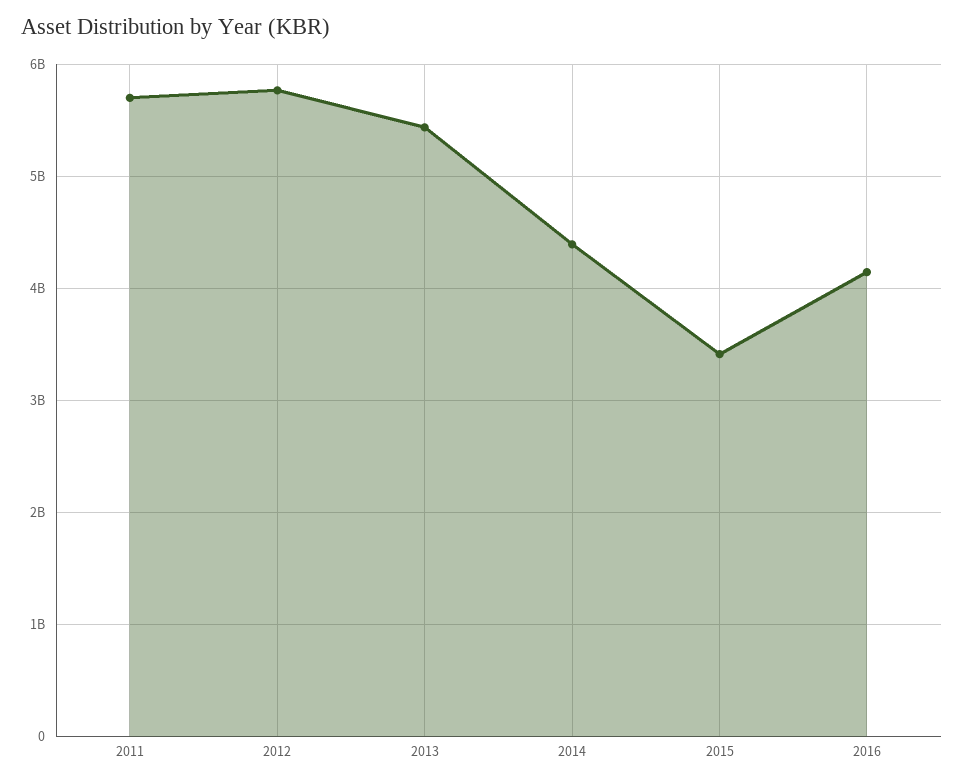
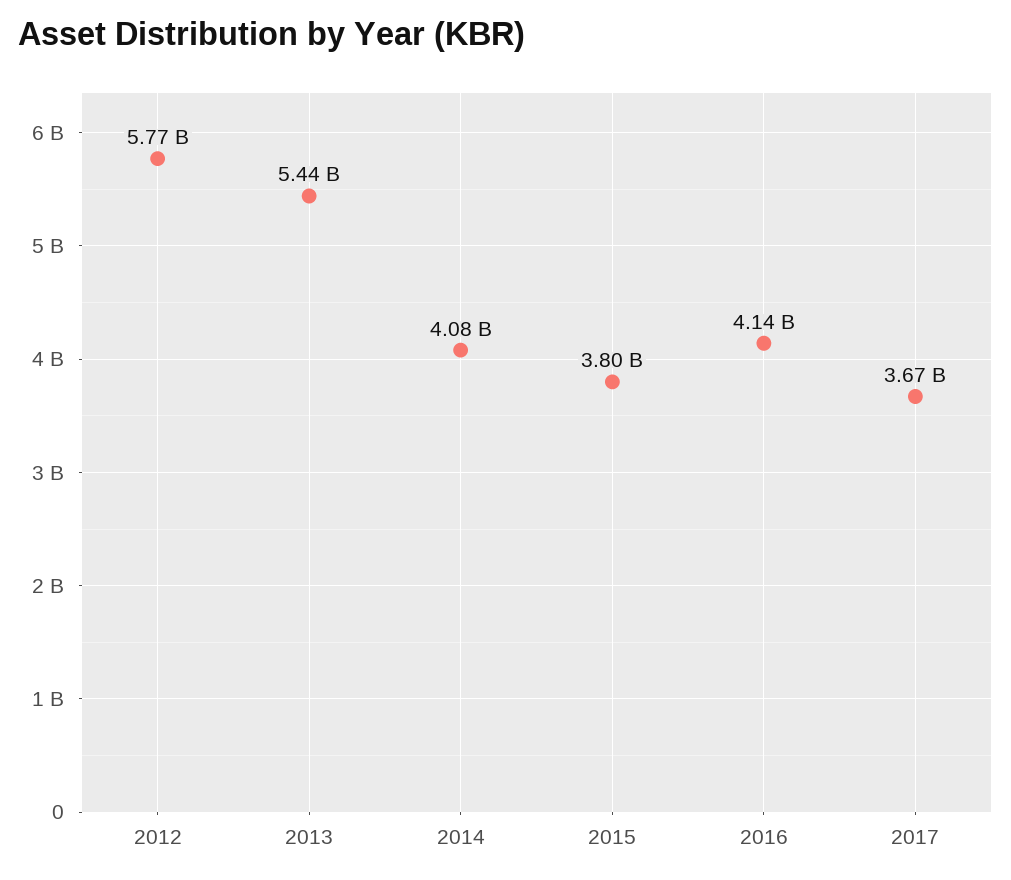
2011: 5700000000 -> none
2014: 4400000000 -> 4080000000
2015: 3400000000 -> 3800000000
2017: none -> 3670000000

